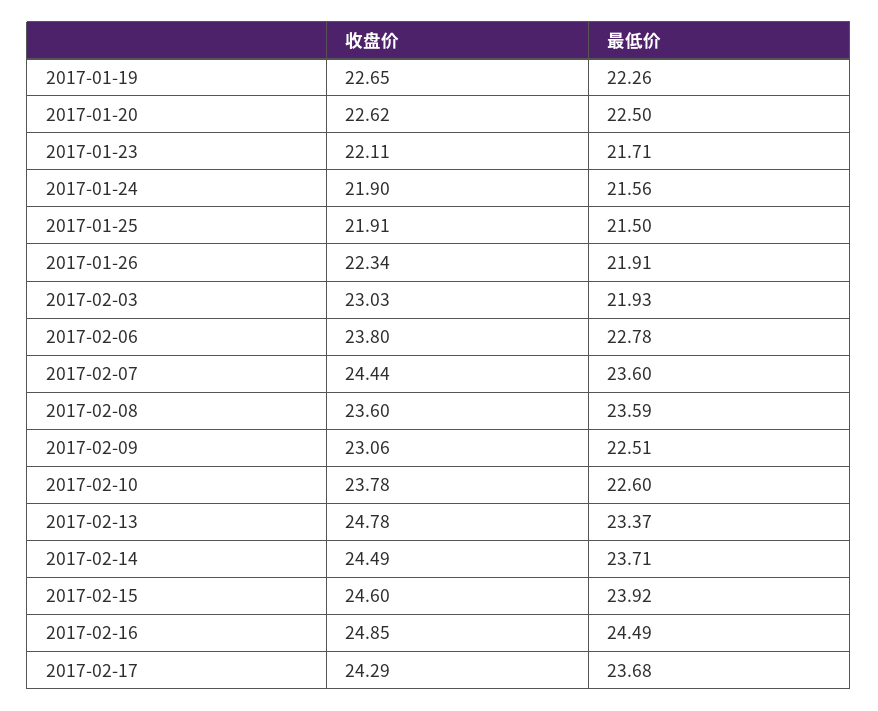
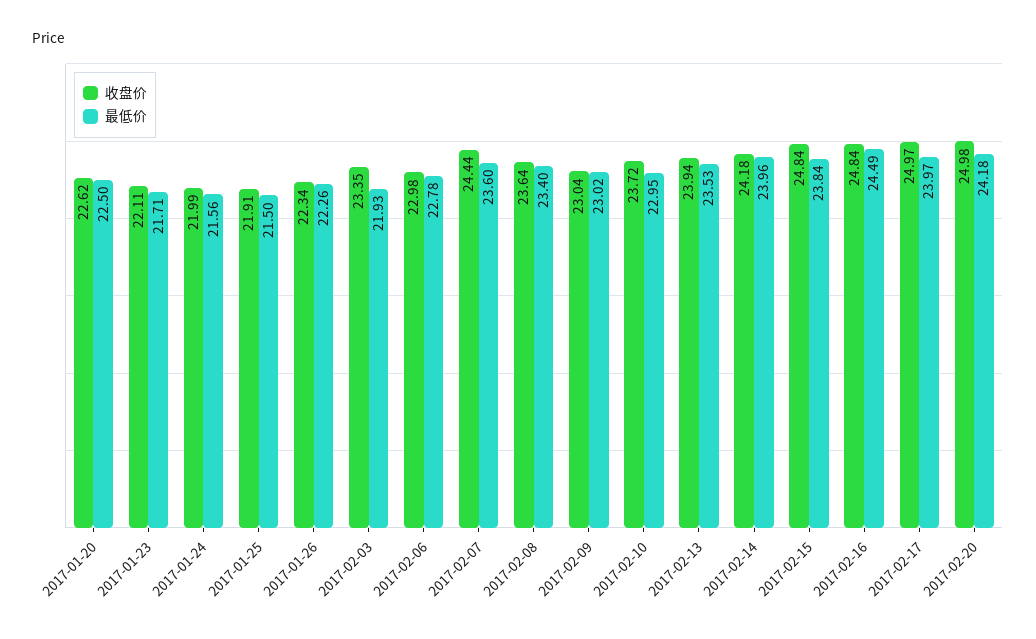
收盘价, 2017-01-19: 22.65 -> none
最低价, 2017-01-19: 22.26 -> none
收盘价, 2017-01-24: 21.9 -> 21.99
最低价, 2017-01-26: 21.91 -> 22.26
收盘价, 2017-02-03: 23.03 -> 23.35
收盘价, 2017-02-06: 23.8 -> 22.98
收盘价, 2017-02-08: 23.6 -> 23.64
最低价, 2017-02-08: 23.59 -> 23.4
收盘价, 2017-02-09: 23.06 -> 23.04
最低价, 2017-02-09: 22.51 -> 23.02
收盘价, 2017-02-10: 23.78 -> 23.72
最低价, 2017-02-10: 22.6 -> 22.95
收盘价, 2017-02-13: 24.78 -> 23.94
最低价, 2017-02-13: 23.37 -> 23.53
收盘价, 2017-02-14: 24.49 -> 24.18
最低价, 2017-02-14: 23.71 -> 23.96
收盘价, 2017-02-15: 24.6 -> 24.84
最低价, 2017-02-15: 23.92 -> 23.84
收盘价, 2017-02-16: 24.85 -> 24.84
收盘价, 2017-02-17: 24.29 -> 24.97
最低价, 2017-02-17: 23.68 -> 23.97
收盘价, 2017-02-20: none -> 24.98
最低价, 2017-02-20: none -> 24.18

